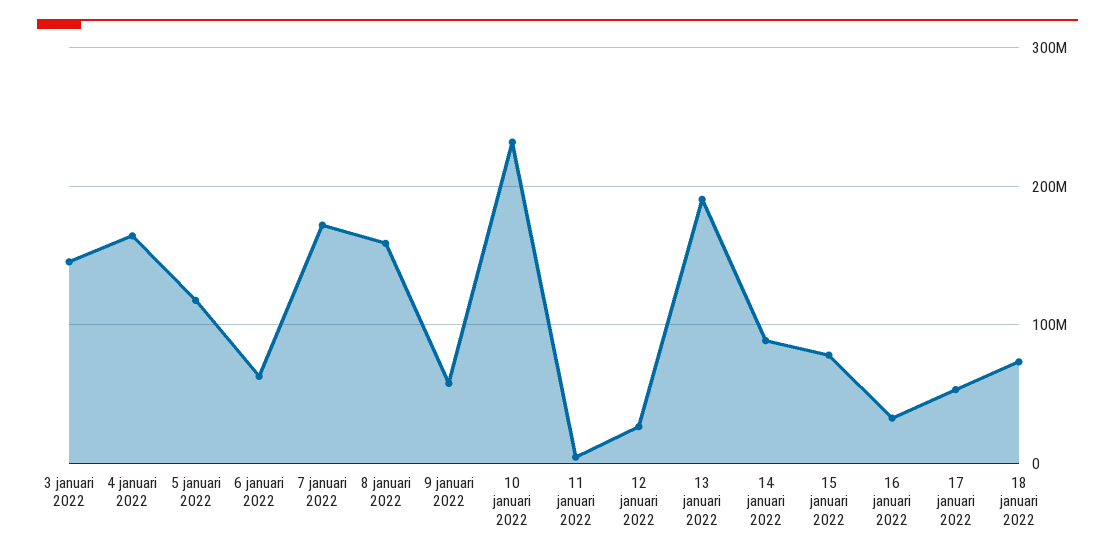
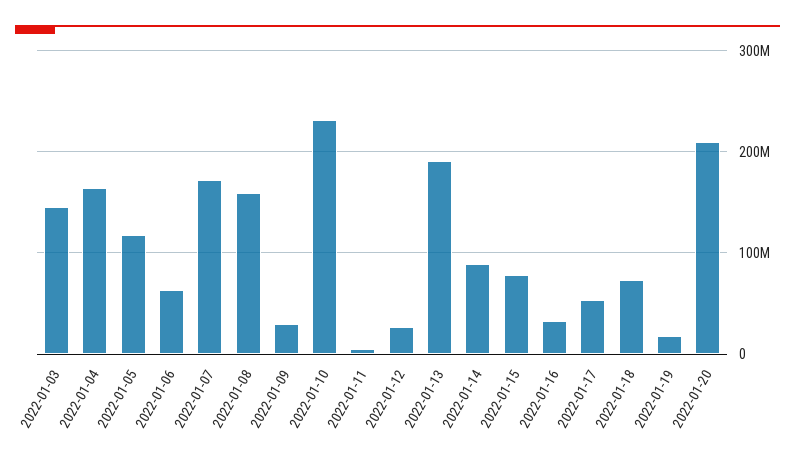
9 januari 2022: 60000000 -> 30000000
2022-01-19: none -> 20000000
2022-01-20: none -> 210000000

